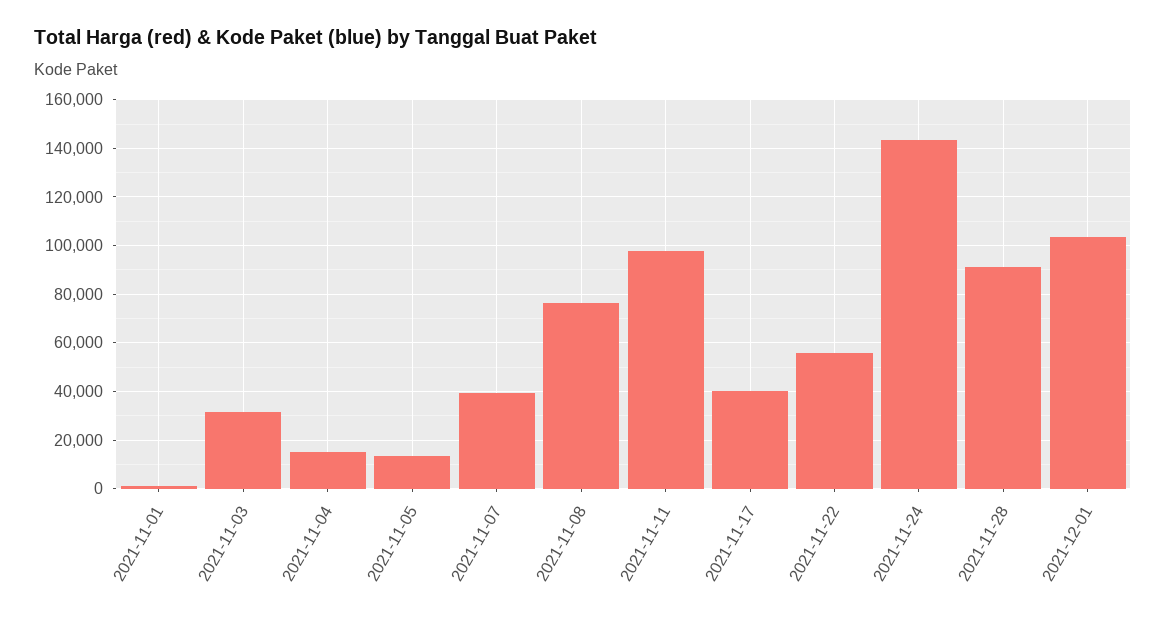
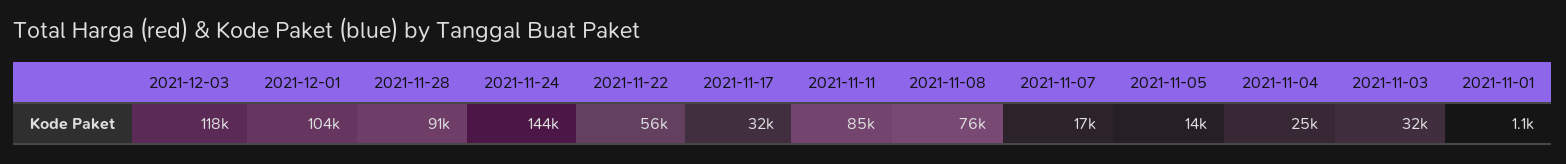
2021-11-04: 15000 -> 25000
2021-11-07: 40000 -> 17000
2021-11-11: 97500 -> 85000
2021-11-17: 40000 -> 32000
2021-12-03: none -> 118000

